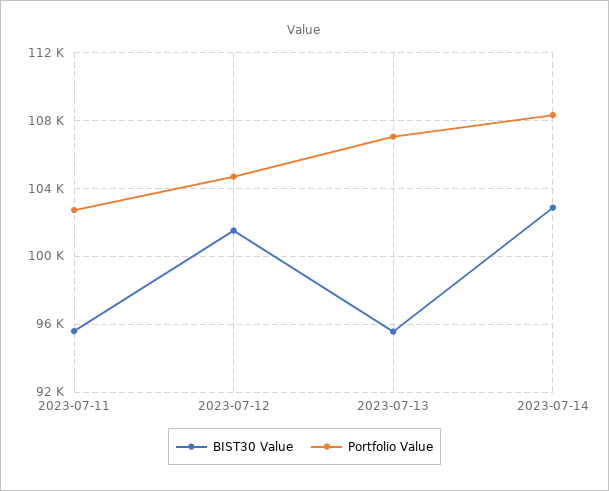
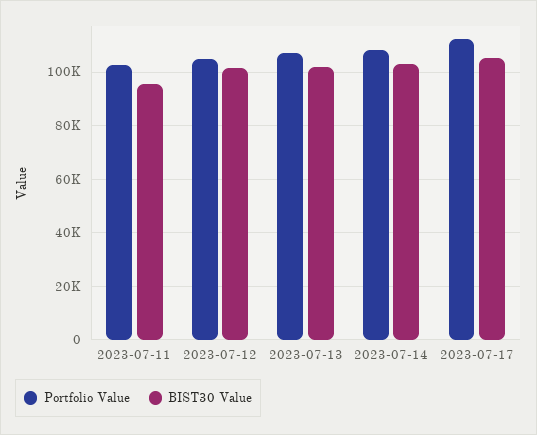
BIST30 Value, 2023-07-13: 95500 -> 102500
Portfolio Value, 2023-07-17: none -> 112500
BIST30 Value, 2023-07-17: none -> 105000

